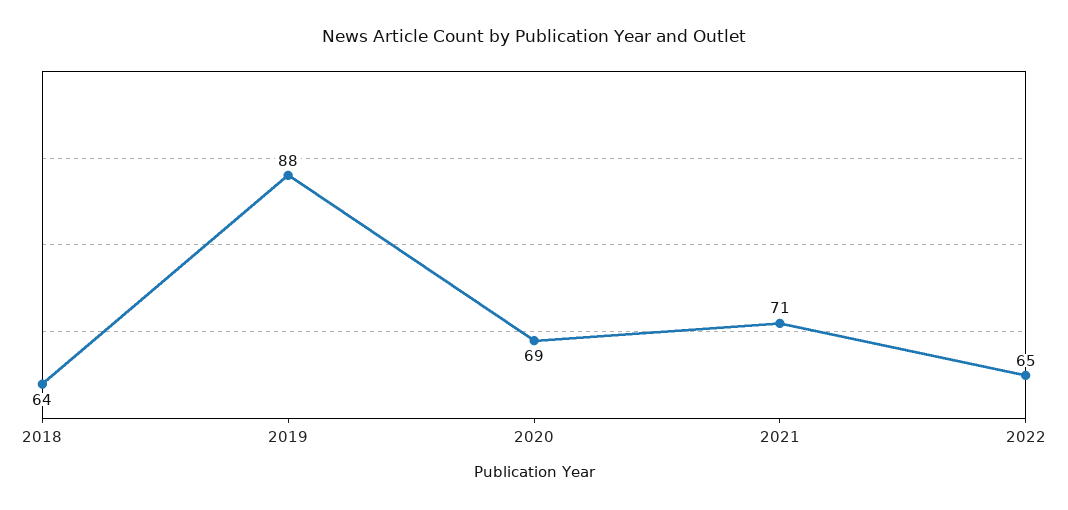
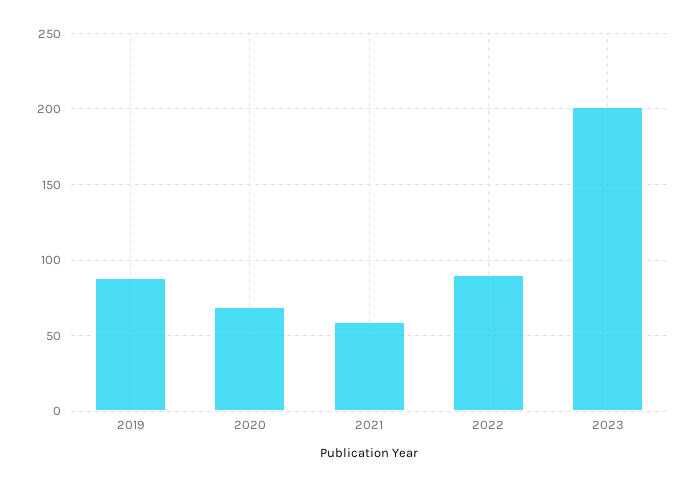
2018: 64 -> none
2021: 71 -> 60
2022: 65 -> 90
2023: none -> 200

